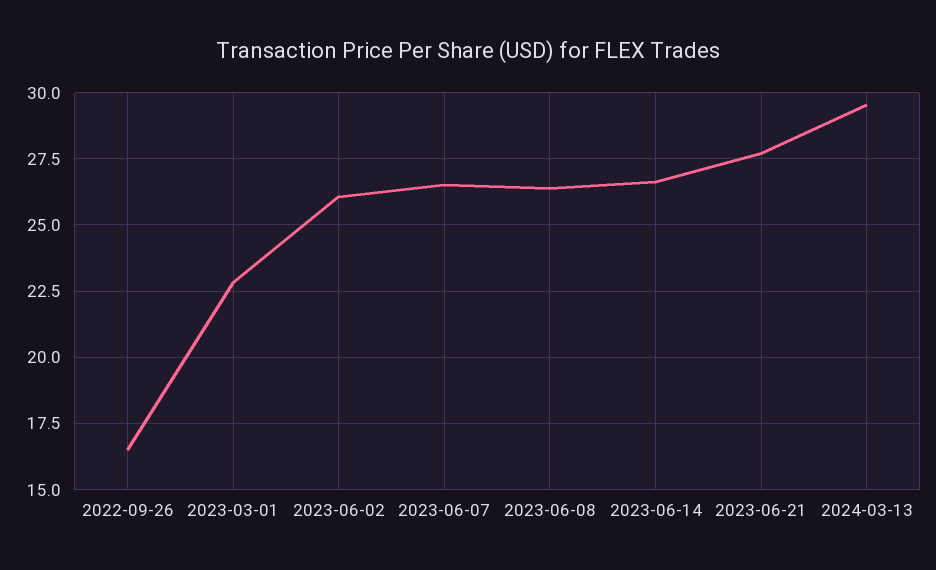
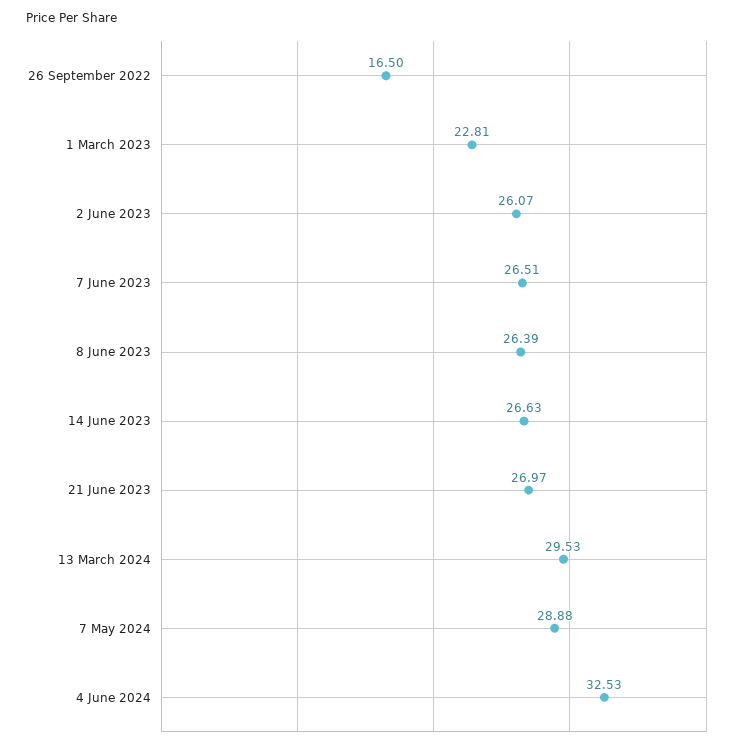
2023-06-21: 27.75 -> 26.97
7 May 2024: none -> 28.88
4 June 2024: none -> 32.53

